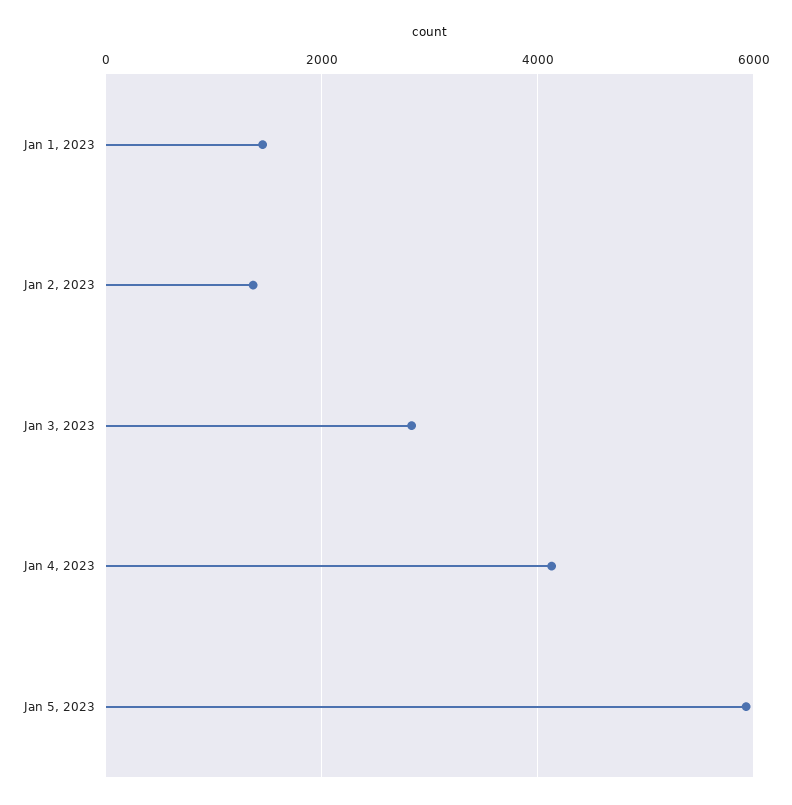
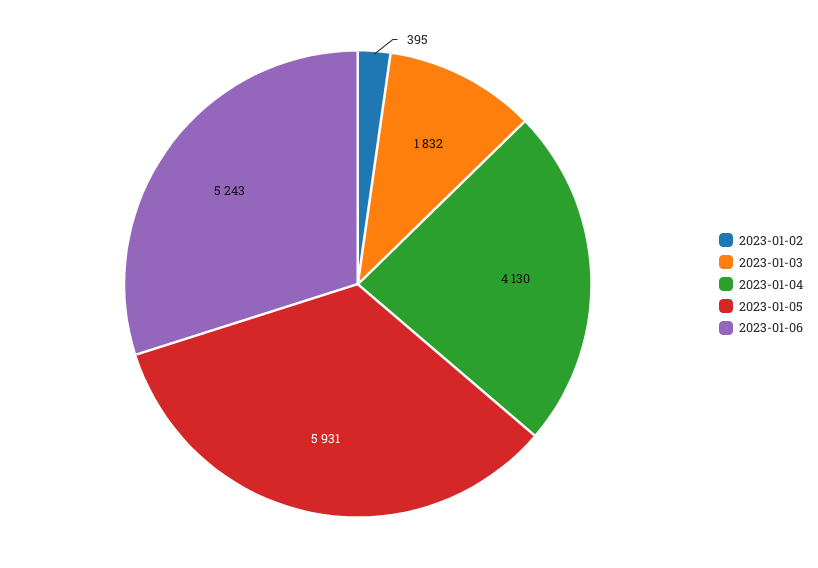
Jan 1, 2023: 1400 -> none
Jan 2, 2023: 1400 -> 395
Jan 3, 2023: 2800 -> 1832
2023-01-06: none -> 5243

